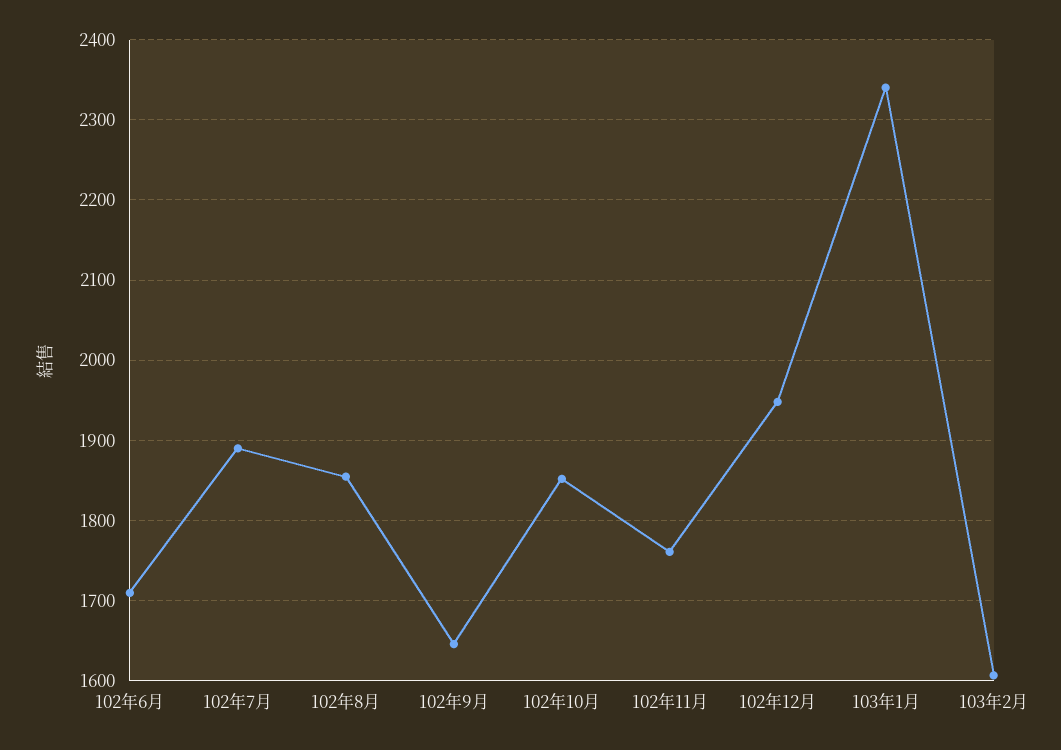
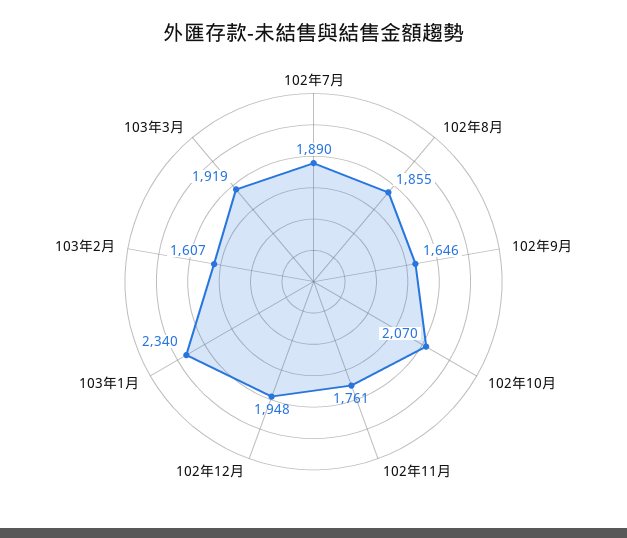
102年6月: 1710 -> none
102年10月: 1850 -> 2070
103年3月: none -> 1919

